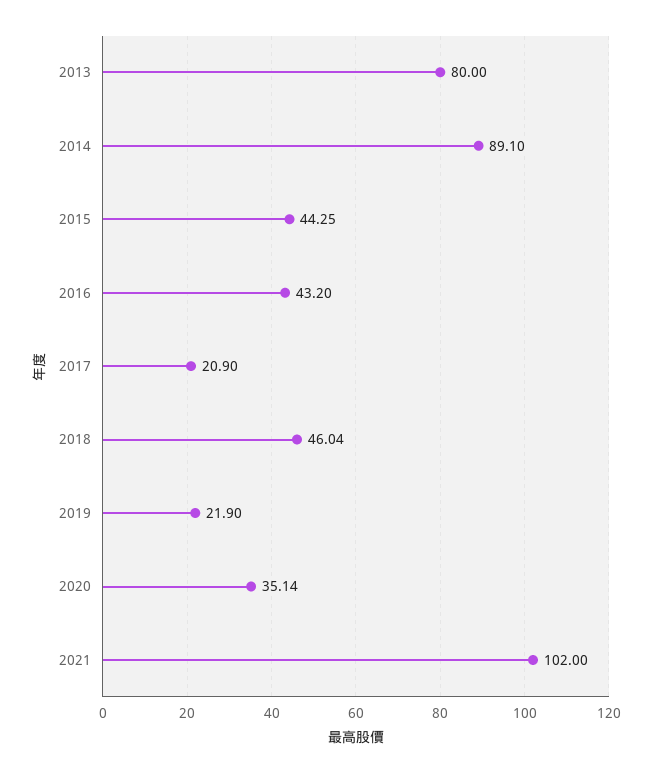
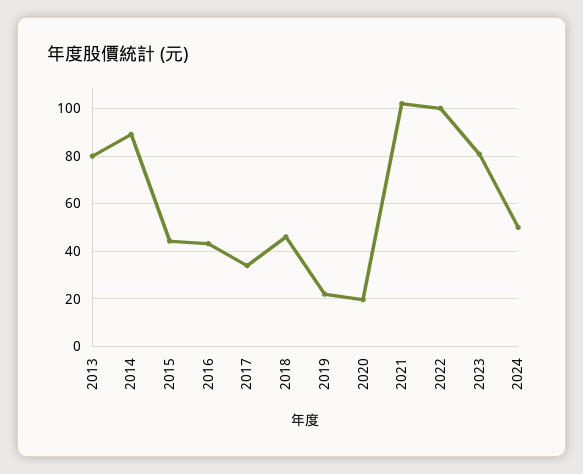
2017: 20.9 -> 35
2020: 35.14 -> 20
2022: none -> 100
2023: none -> 80
2024: none -> 50

